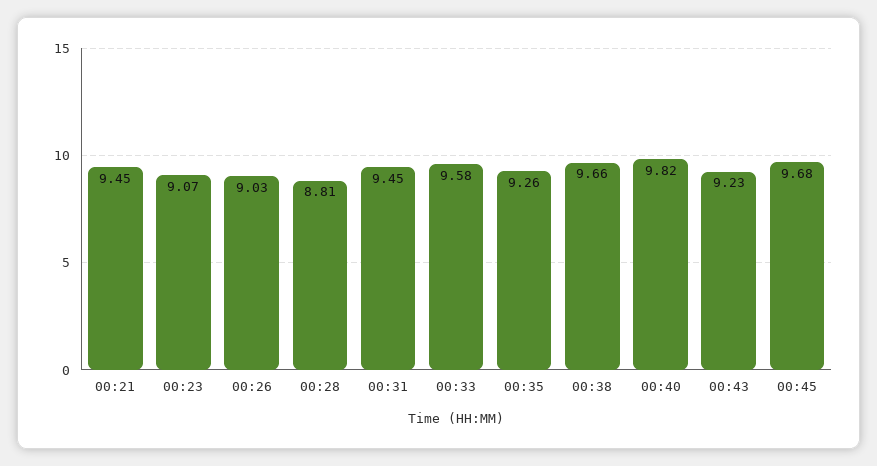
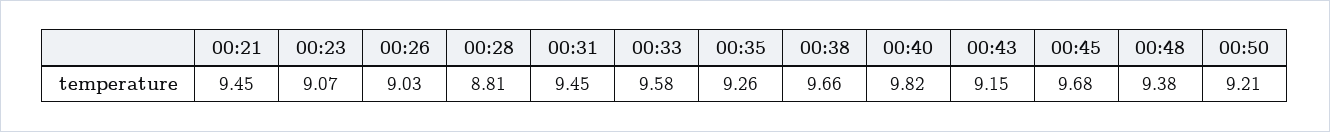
00:43: 9.23 -> 9.15
00:48: none -> 9.38
00:50: none -> 9.21

